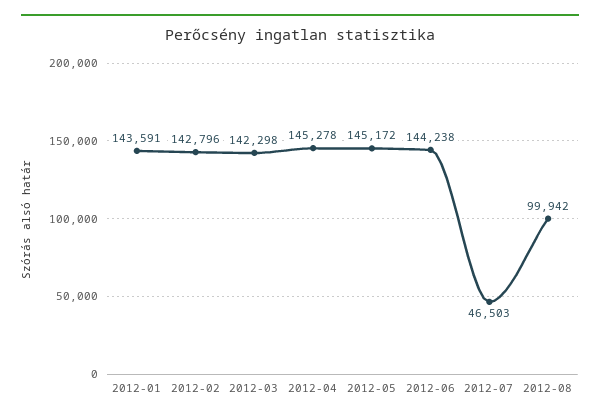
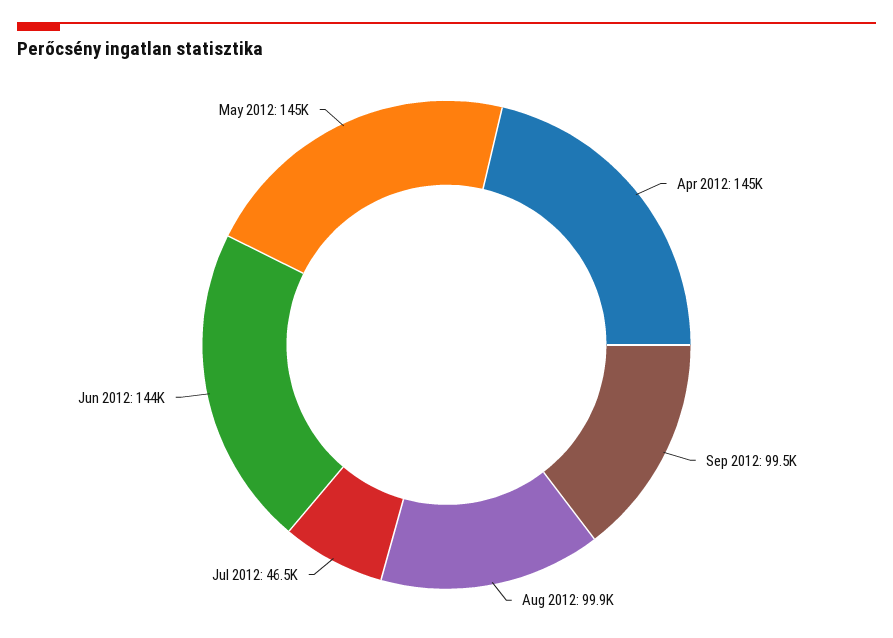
2012-01: 143591 -> none
2012-02: 142796 -> none
2012-03: 142298 -> none
Sep 2012: none -> 99500

